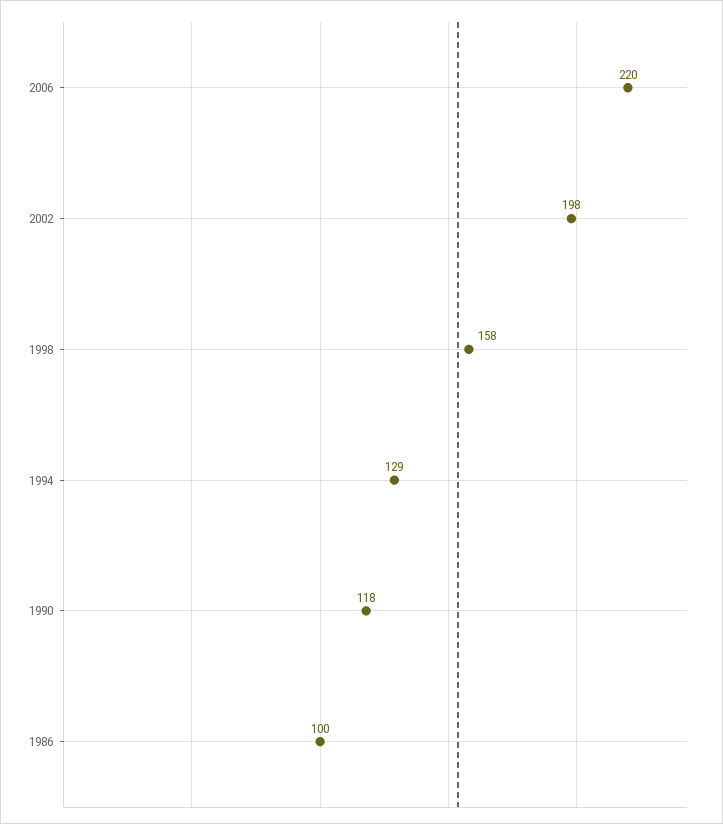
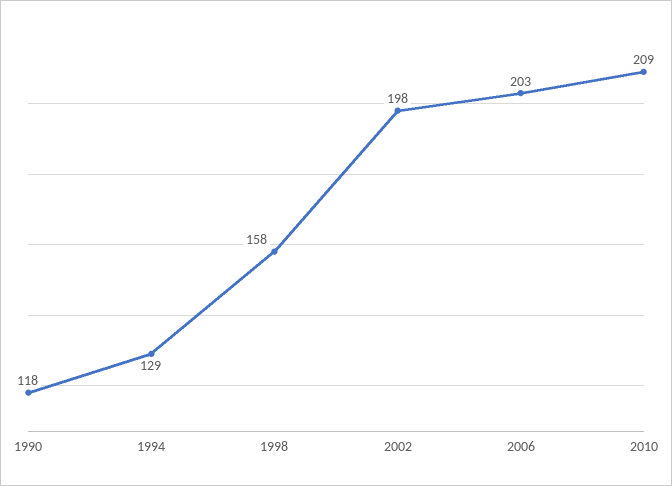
2006: 220 -> 203
1986: 100 -> none
2010: none -> 209

